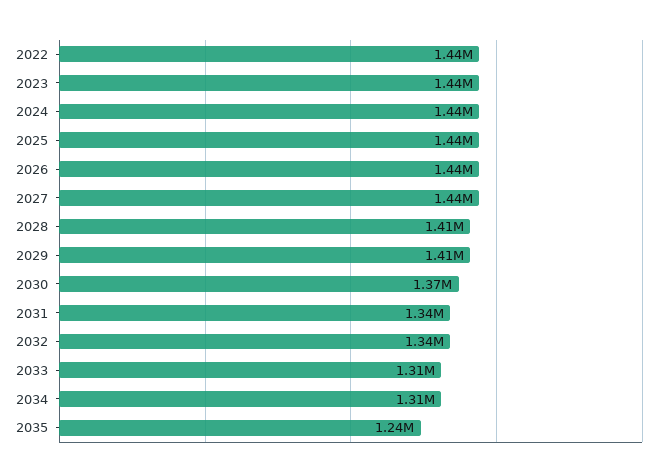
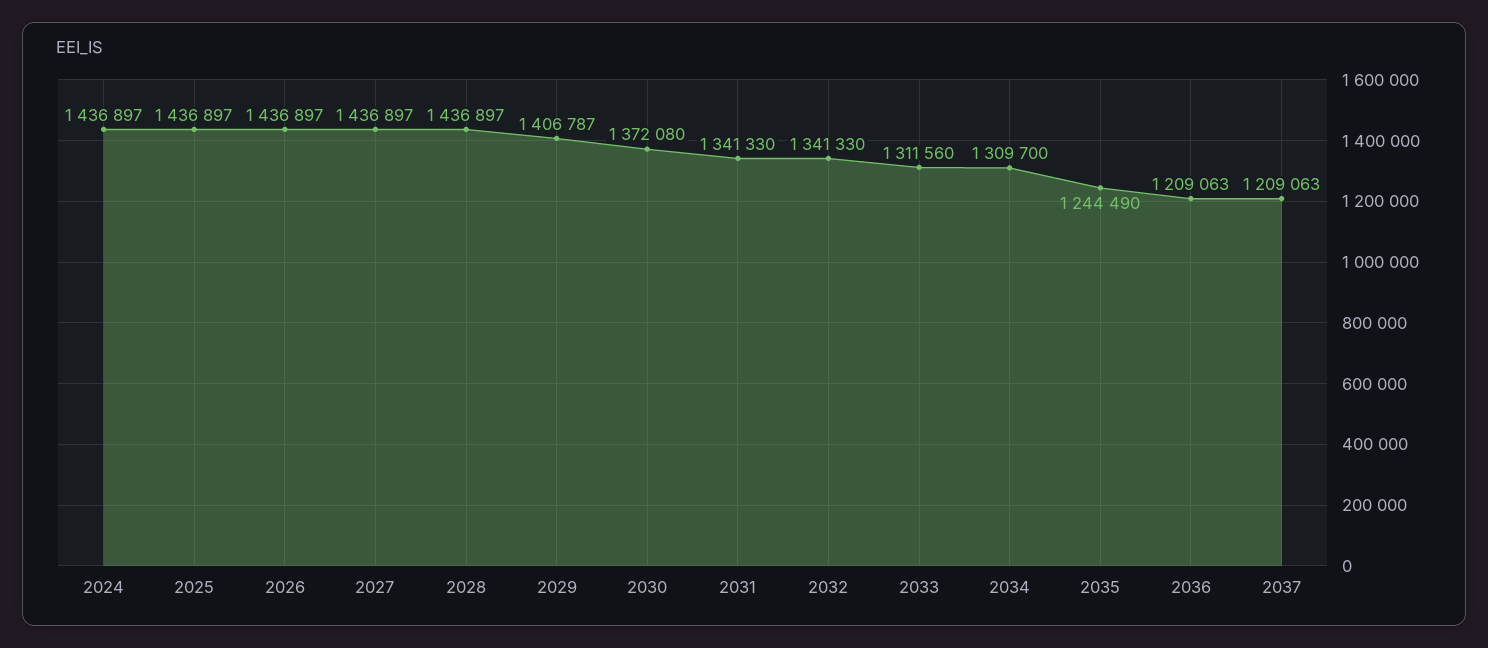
2022: 1440000 -> none
2023: 1440000 -> none
2028: 1410000 -> 1436897
2036: none -> 1209063
2037: none -> 1209063

